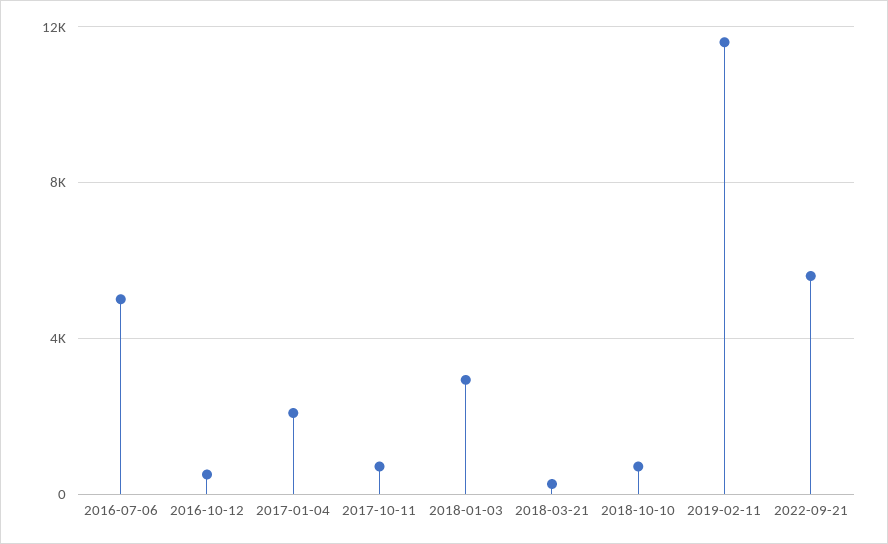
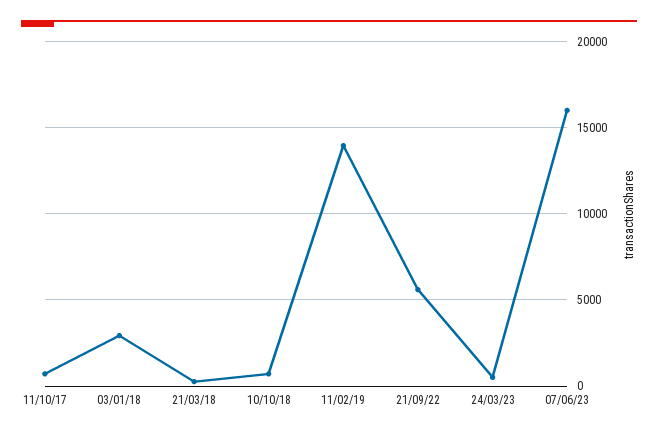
2016-07-06: 5000 -> none
2016-10-12: 500 -> none
2017-01-04: 2000 -> none
2019-02-11: 11500 -> 14000
24/03/23: none -> 500
07/06/23: none -> 16000

